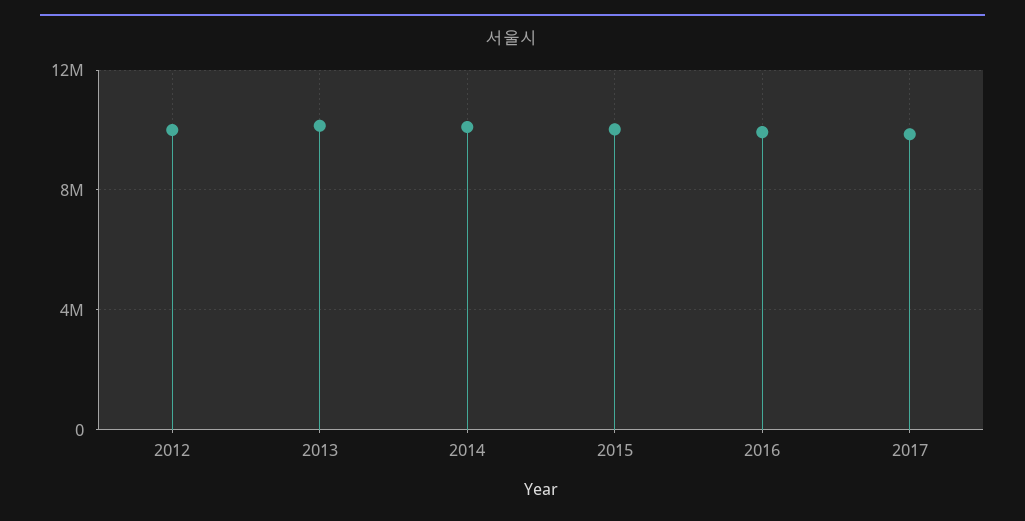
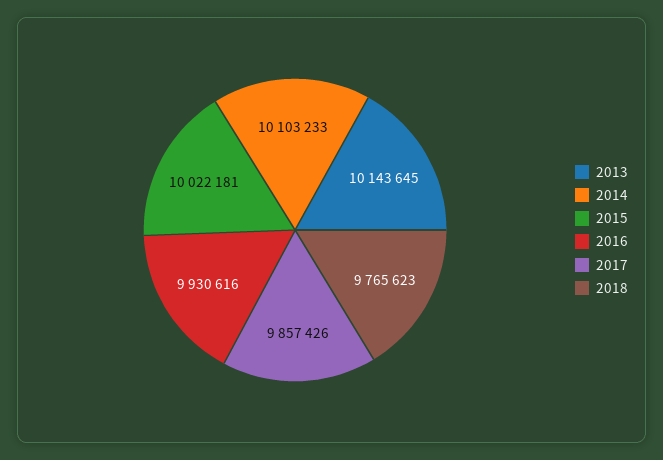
2012: 10000000 -> none
2018: none -> 9765623

